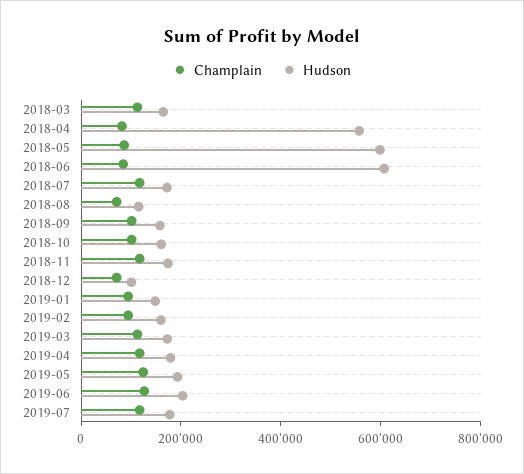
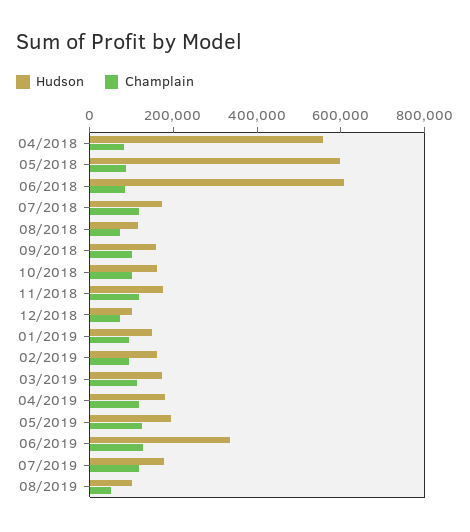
Champlain, 2018-03: 100000 -> none
Hudson, 2018-03: 150000 -> none
Hudson, 2019-06: 200000 -> 350000
Hudson, 08/2019: none -> 100000
Champlain, 08/2019: none -> 50000

